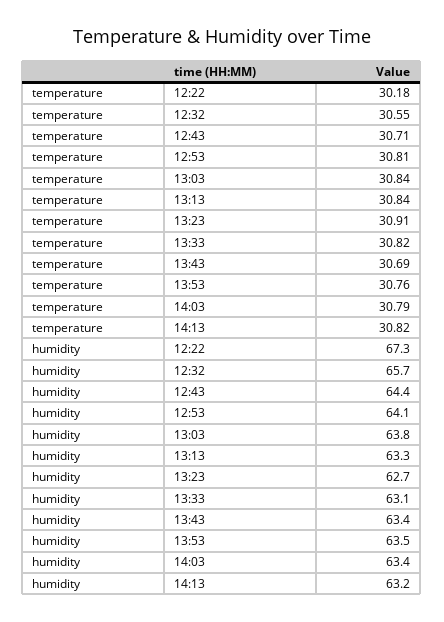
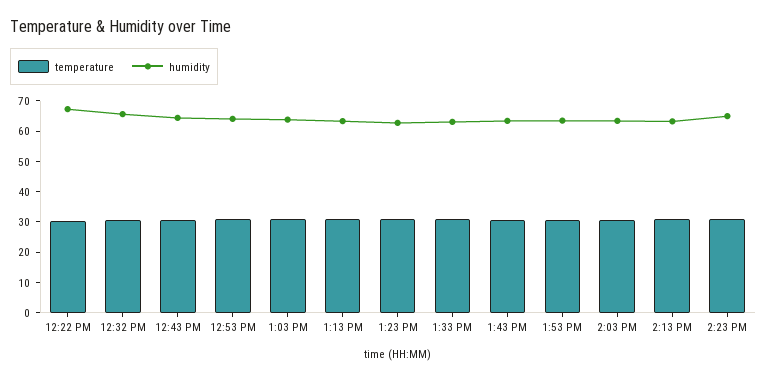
temperature, 2:23 PM: none -> 30
humidity, 2:23 PM: none -> 65

